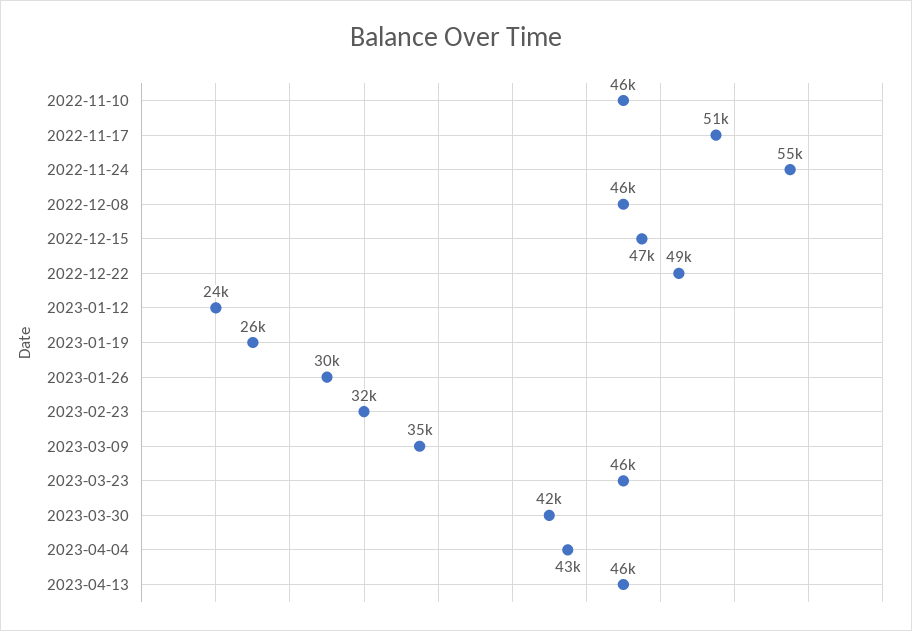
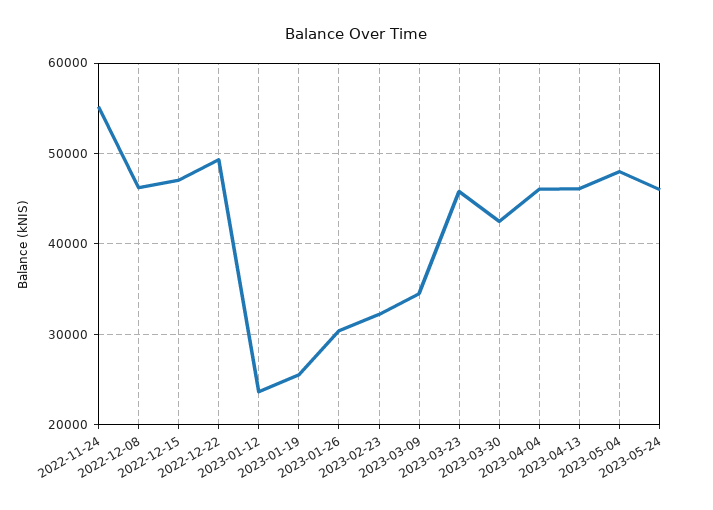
2022-11-10: 46000 -> none
2022-11-17: 51000 -> none
2023-04-04: 43000 -> 46000
2023-05-04: none -> 48000
2023-05-24: none -> 46000

